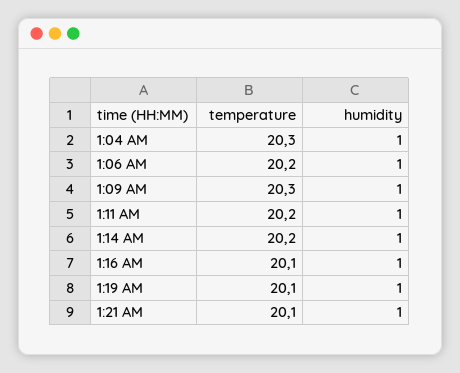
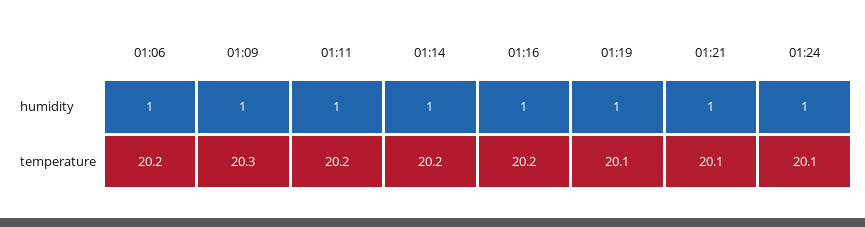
temperature, 1:04 AM: 20.3 -> none
humidity, 1:04 AM: 1 -> none
temperature, 1:16 AM: 20.1 -> 20.2
humidity, 01:24: none -> 1
temperature, 01:24: none -> 20.1

